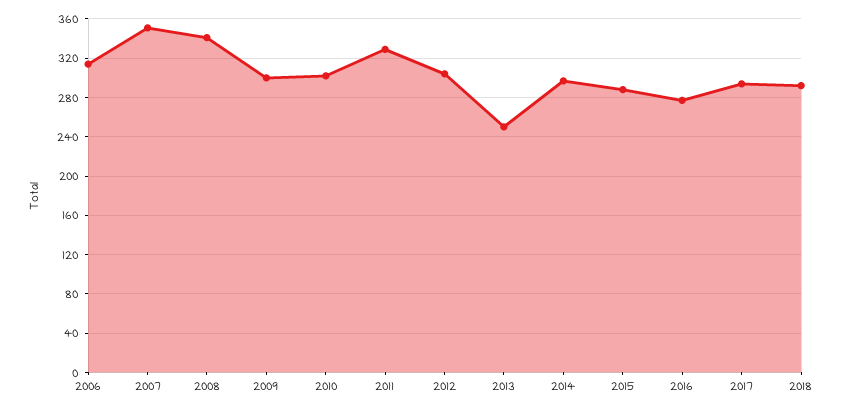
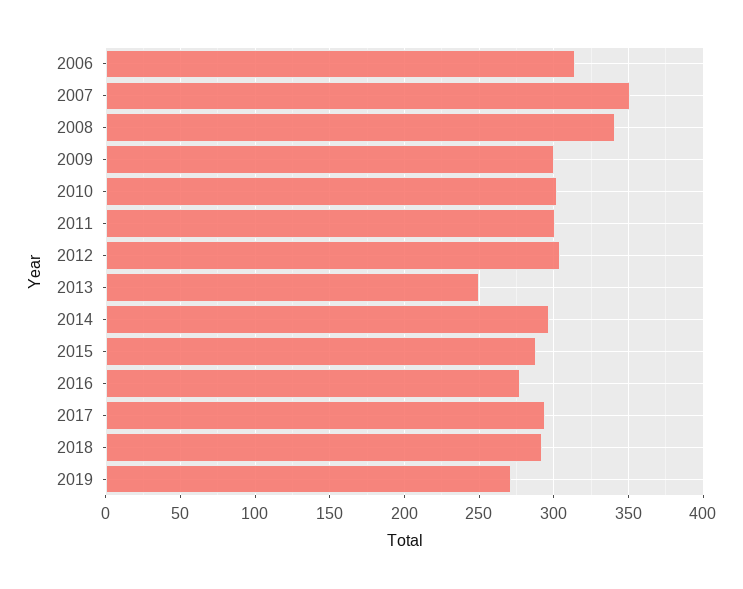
2011: 330 -> 300
2019: none -> 270

